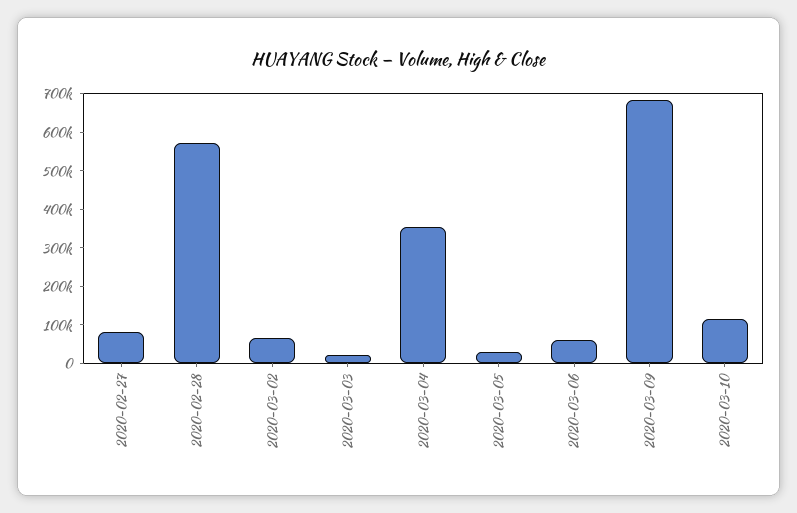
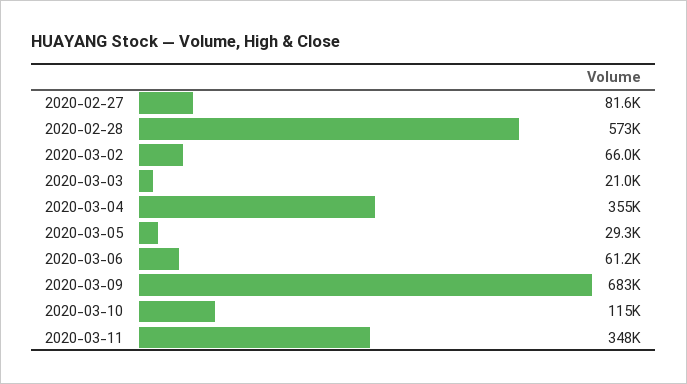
2020-03-11: none -> 348000

